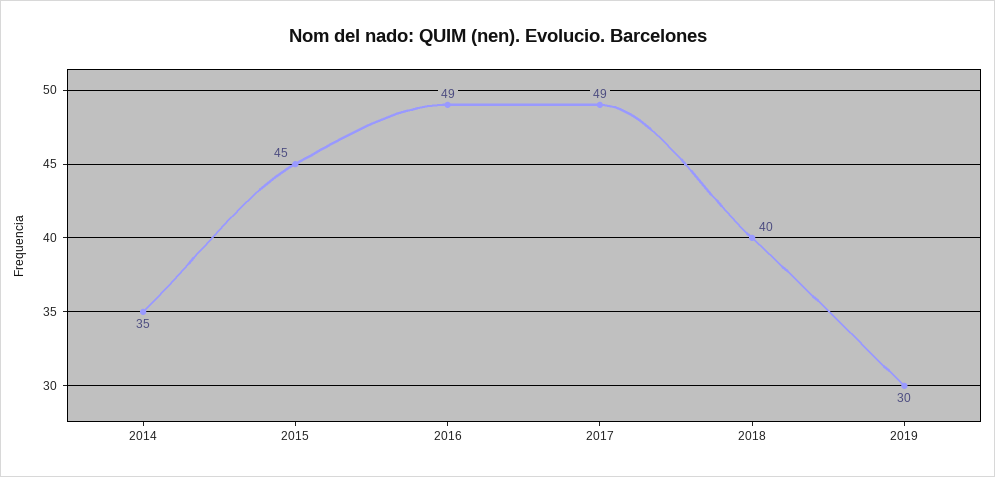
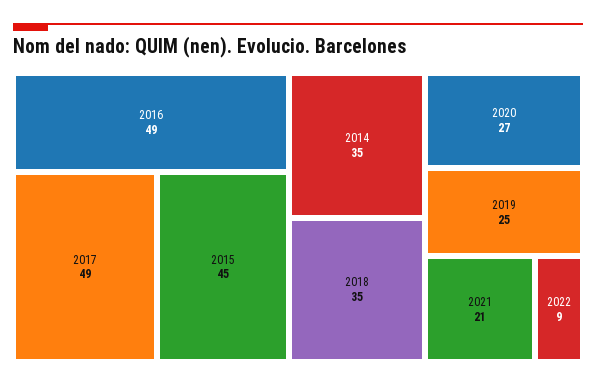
2018: 40 -> 35
2019: 30 -> 25
2020: none -> 27
2021: none -> 21
2022: none -> 9

